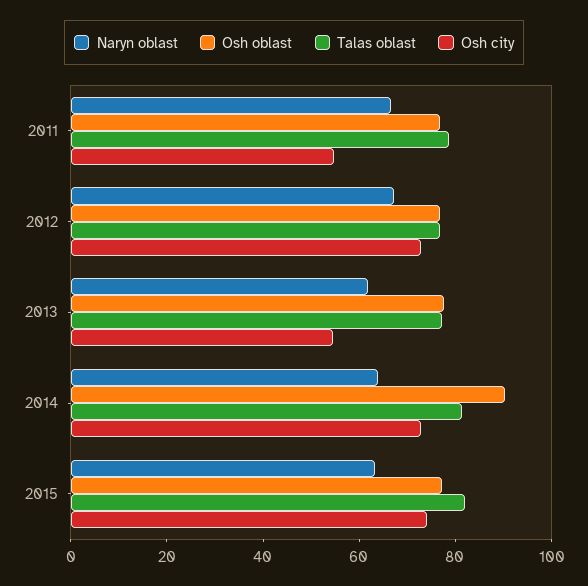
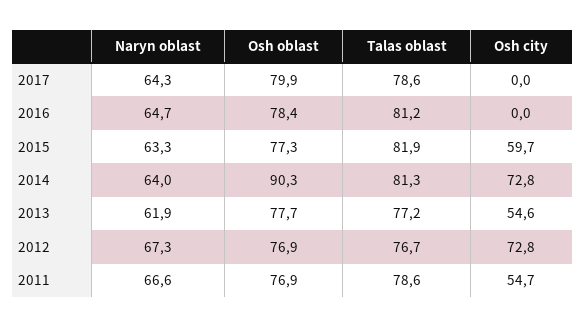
Osh city, 2015: 75 -> 59.7
Naryn oblast, 2017: none -> 64.3
Osh oblast, 2017: none -> 79.9
Talas oblast, 2017: none -> 78.6
Osh city, 2017: none -> 0
Naryn oblast, 2016: none -> 64.7
Osh oblast, 2016: none -> 78.4
Talas oblast, 2016: none -> 81.2
Osh city, 2016: none -> 0

